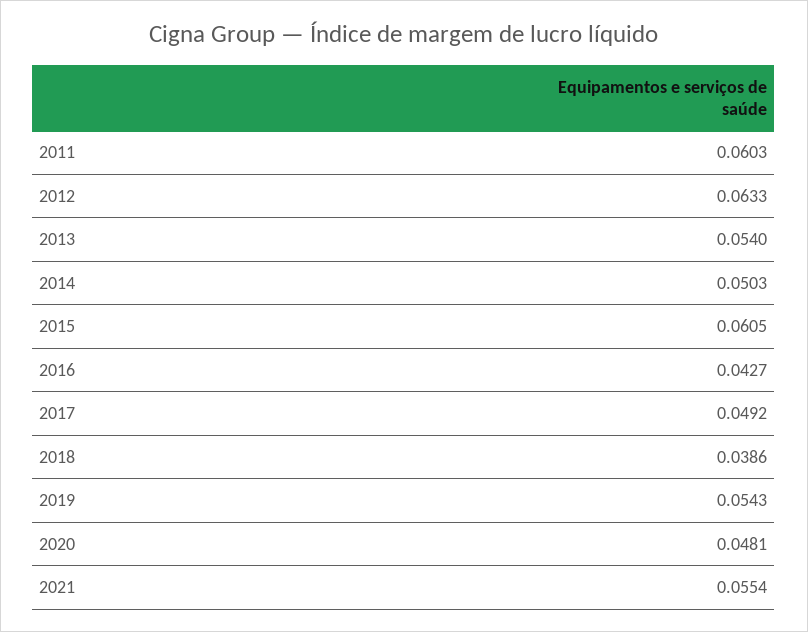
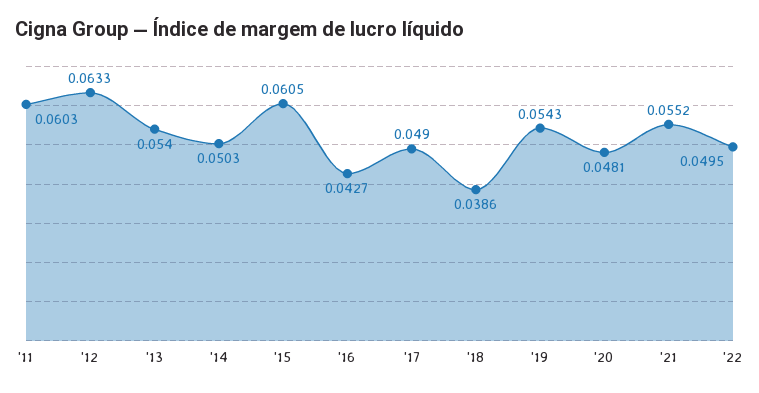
2017: 0.0492 -> 0.049
2021: 0.0554 -> 0.0552
'22: none -> 0.0495

